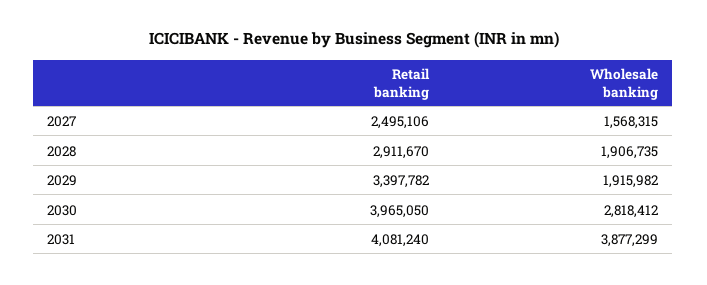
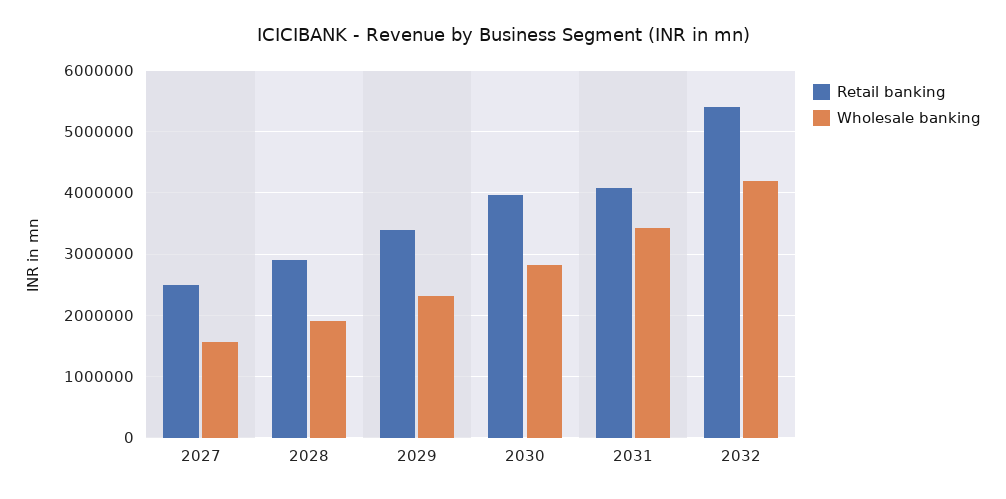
Wholesale banking, 2029: 1915982 -> 2300000
Wholesale banking, 2031: 3877299 -> 3400000
Retail banking, 2032: none -> 5400000
Wholesale banking, 2032: none -> 4200000

